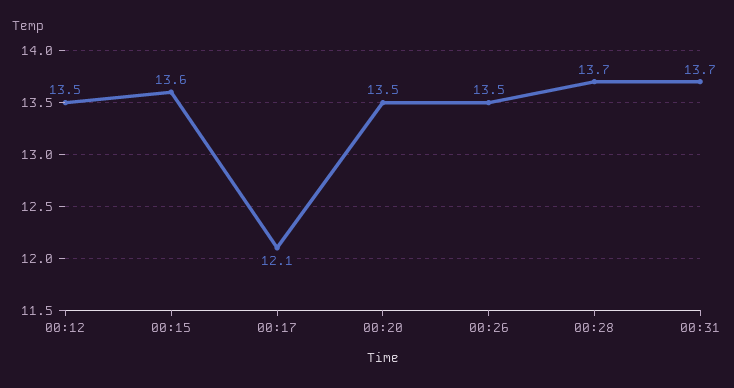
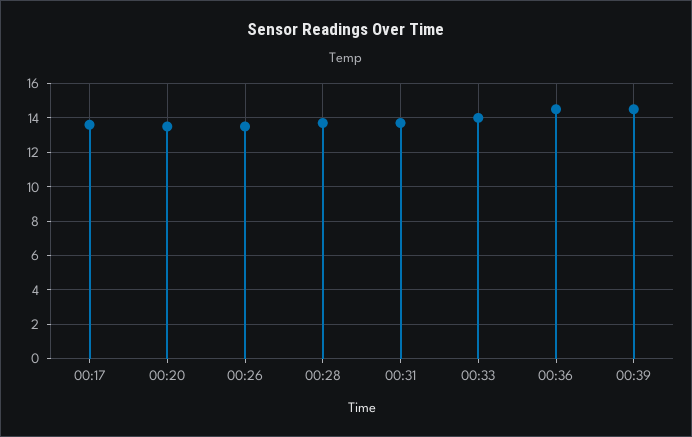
00:12: 13.5 -> none
00:15: 13.6 -> none
00:17: 12.1 -> 13.5
00:33: none -> 14
00:36: none -> 14.5
00:39: none -> 14.5

